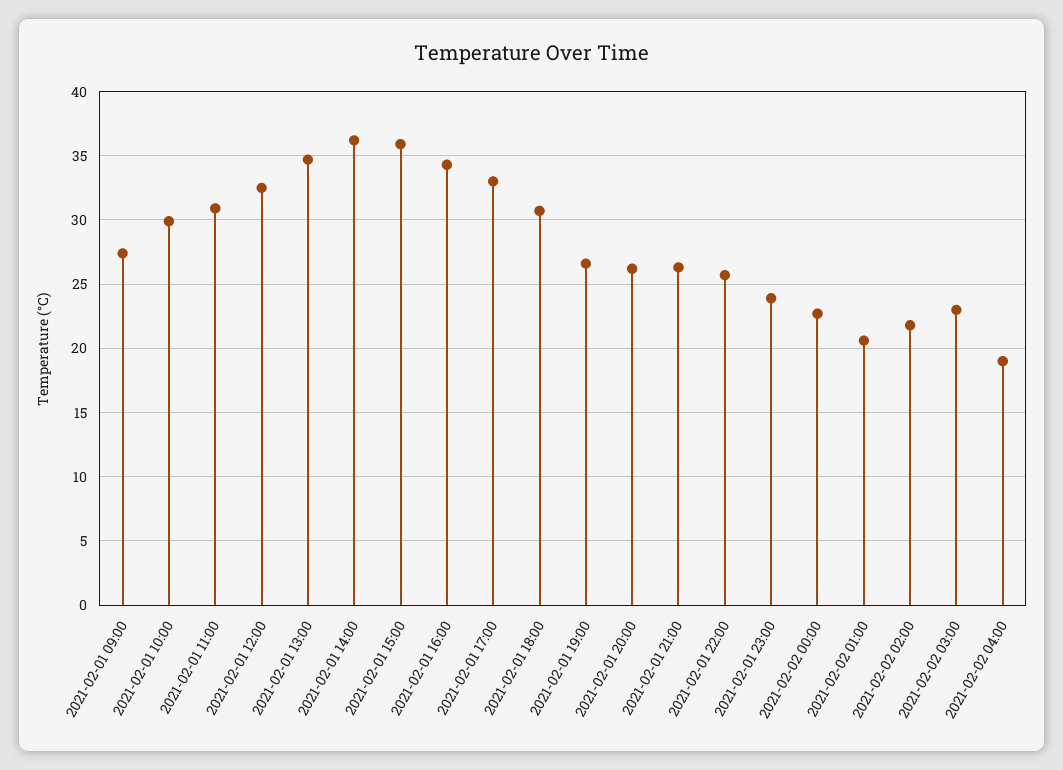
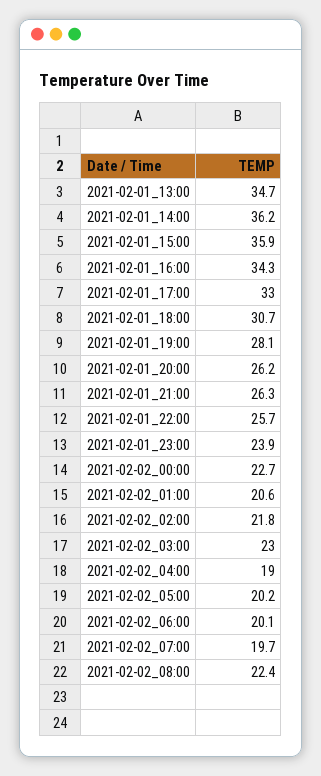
2021-02-01 09:00: 27.5 -> none
2021-02-01 10:00: 30 -> none
2021-02-01 11:00: 31 -> none
2021-02-01 12:00: 32.5 -> none
2021-02-01 19:00: 26.5 -> 28.1
2021-02-02_05:00: none -> 20.2
2021-02-02_06:00: none -> 20.1
2021-02-02_07:00: none -> 19.7
2021-02-02_08:00: none -> 22.4

